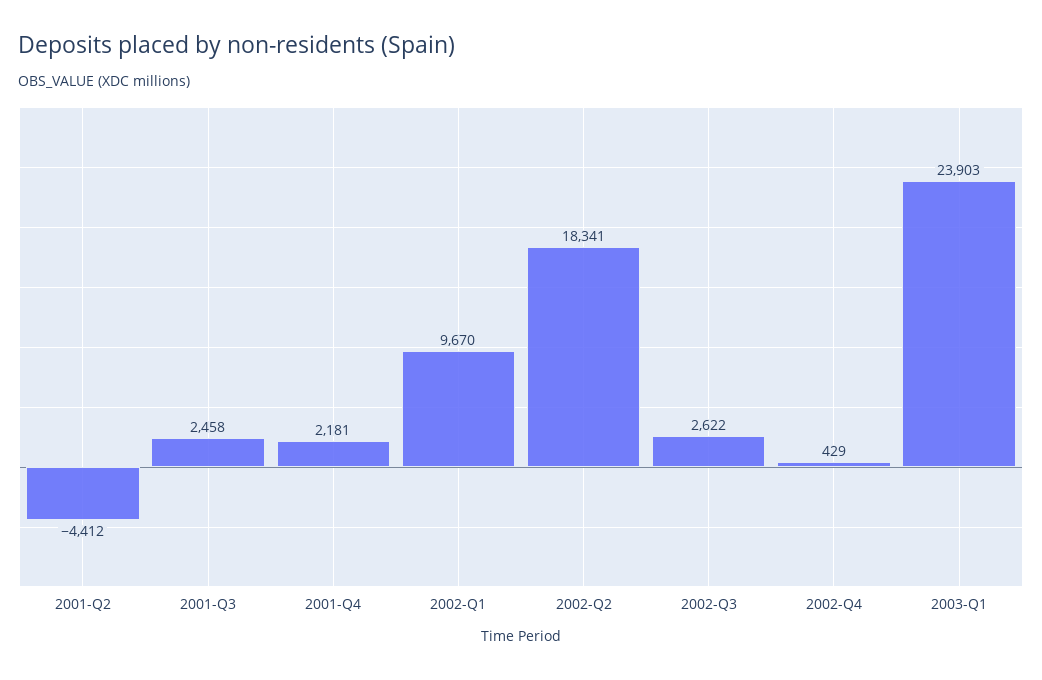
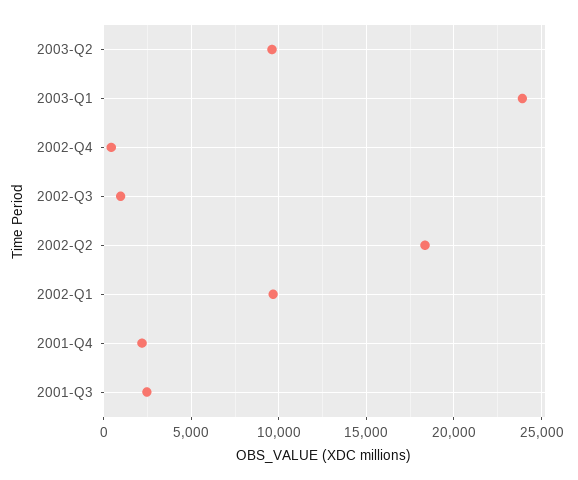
2001-Q2: -4412 -> none
2002-Q3: 2622 -> 1000
2003-Q2: none -> 9500

